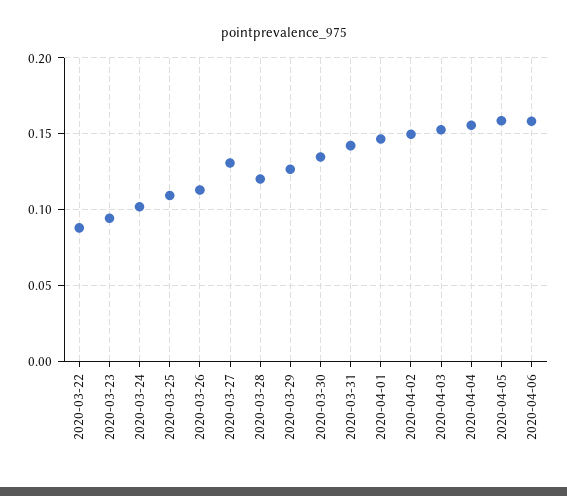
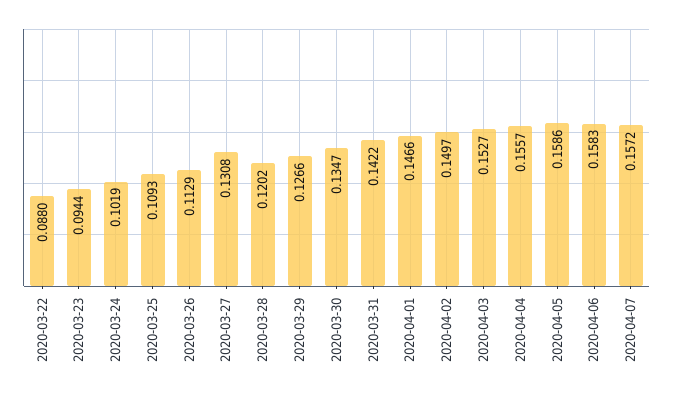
2020-04-07: none -> 0.1572

